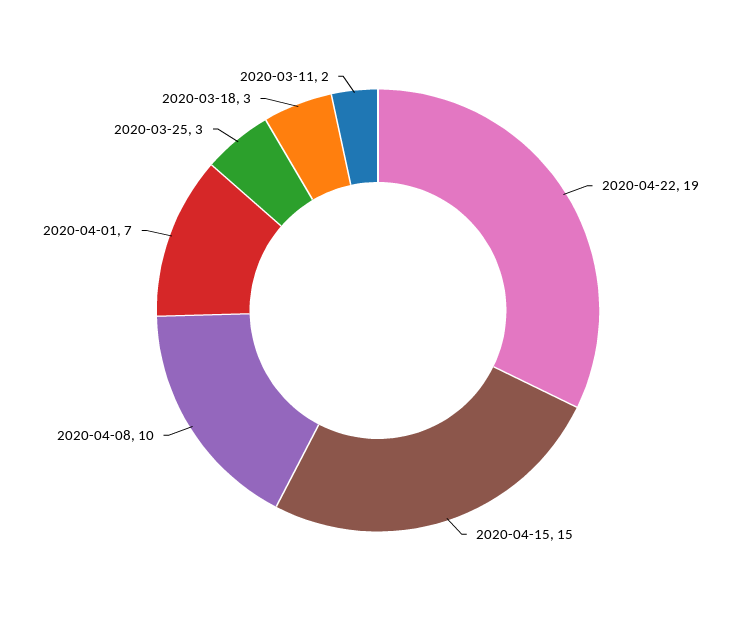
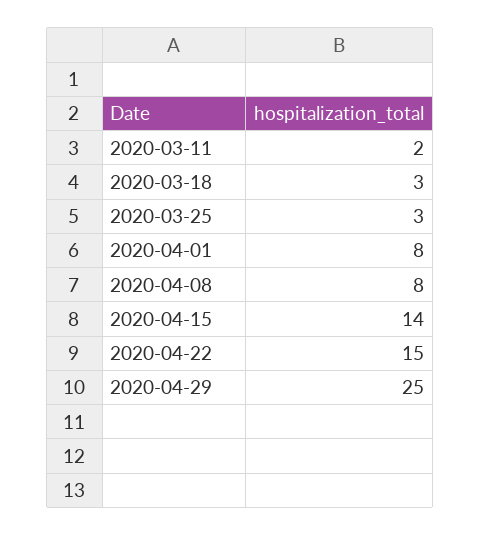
2020-04-22: 19 -> 15
2020-04-15: 15 -> 14
2020-04-08: 10 -> 8
2020-04-01: 7 -> 8
2020-04-29: none -> 25

